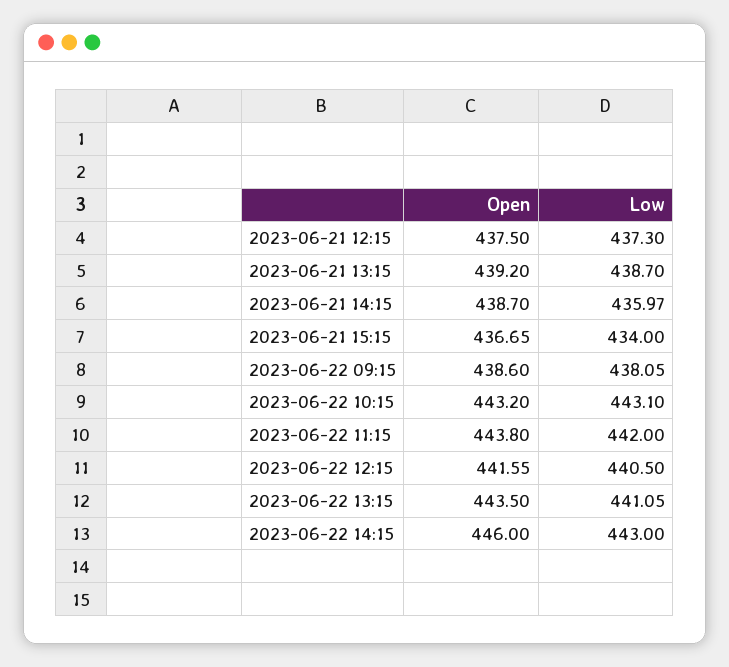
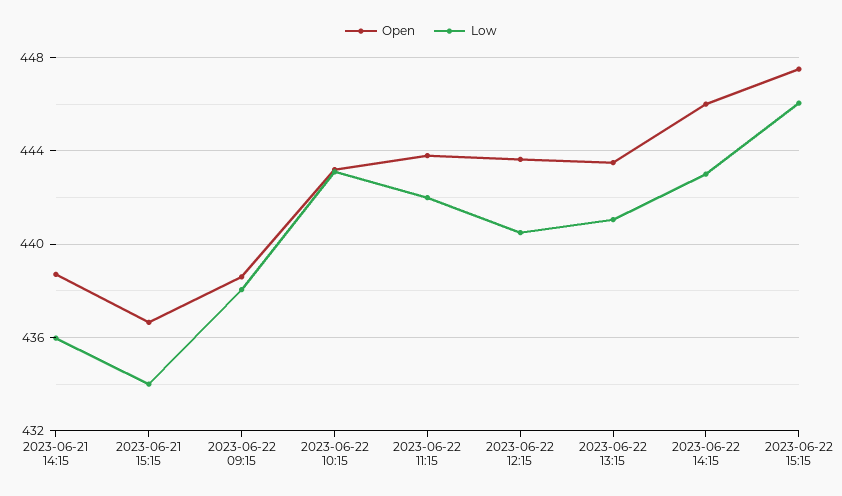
Open, 2023-06-21 12:15: 437.5 -> none
Low, 2023-06-21 12:15: 437.3 -> none
Open, 2023-06-21 13:15: 439.2 -> none
Low, 2023-06-21 13:15: 438.7 -> none
Open, 2023-06-22 12:15: 441.55 -> 443.5
Open, 2023-06-22 15:15: none -> 447.5
Low, 2023-06-22 15:15: none -> 446

